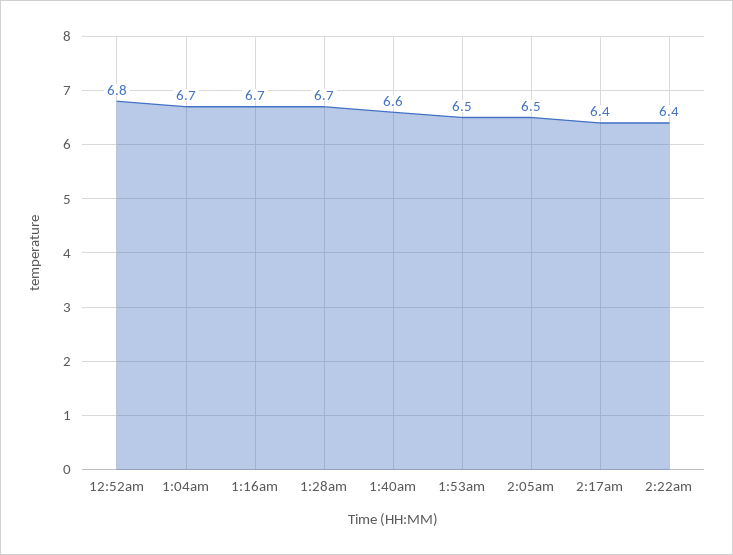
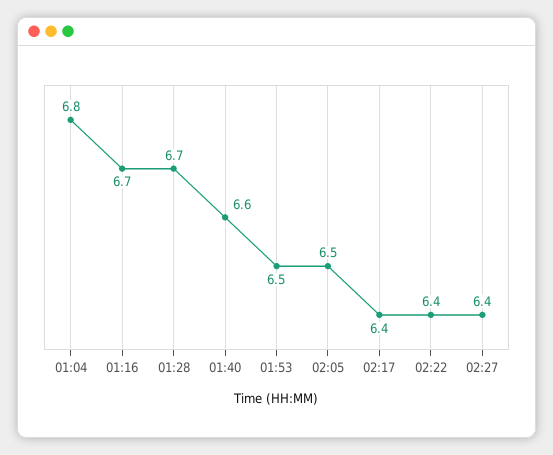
12:52am: 6.8 -> none
1:04am: 6.7 -> 6.8
02:27: none -> 6.4

